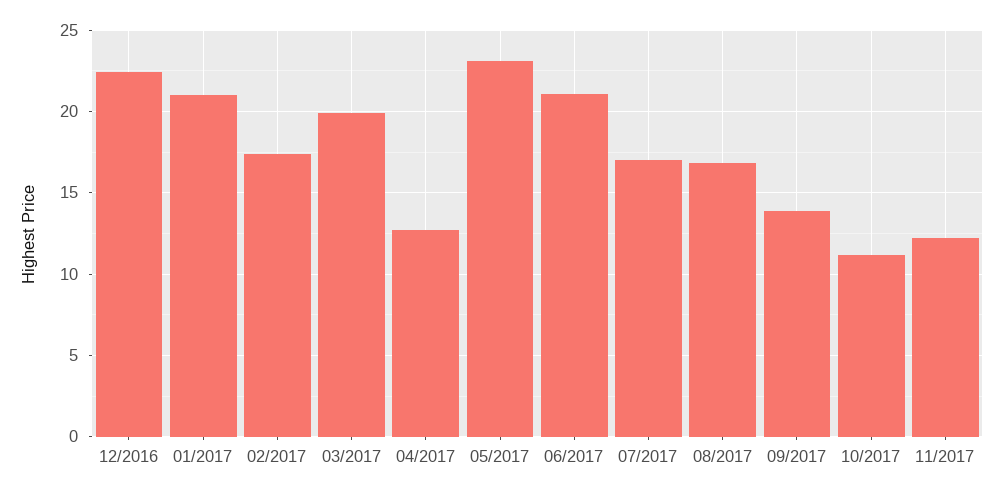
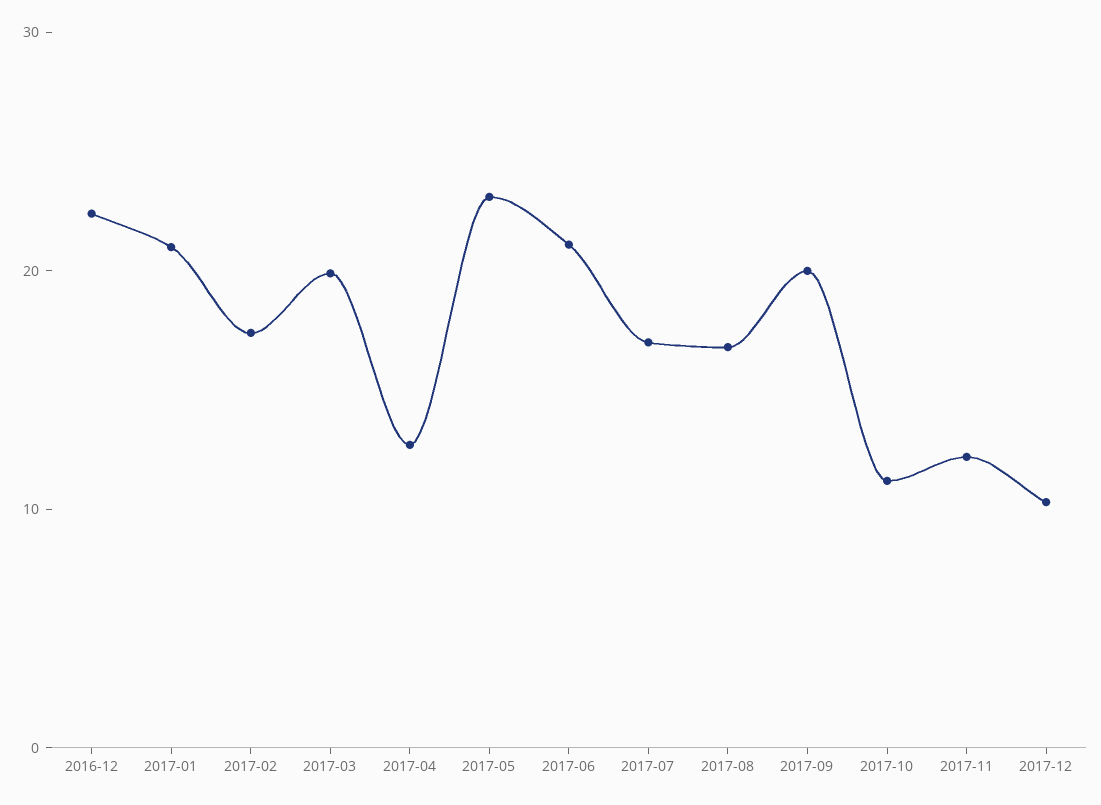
09/2017: 14 -> 20
2017-12: none -> 10

